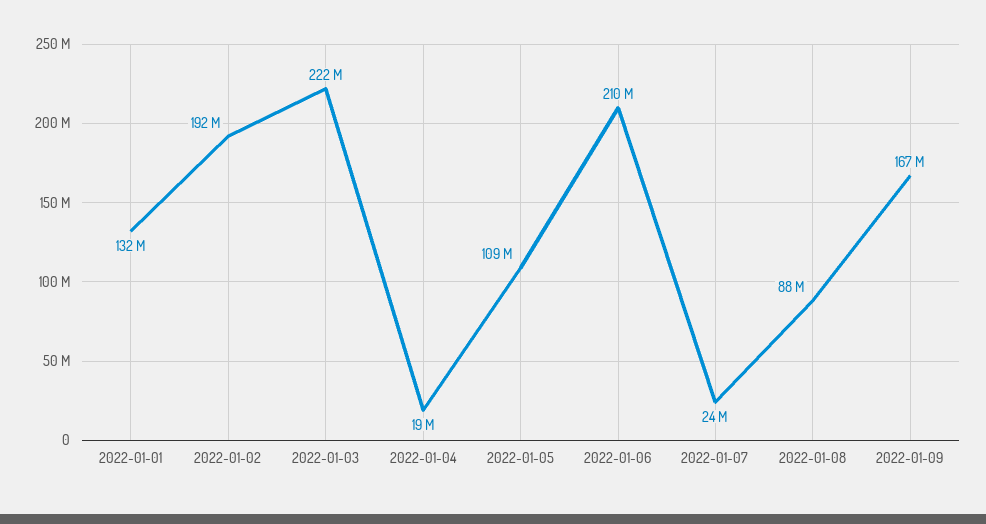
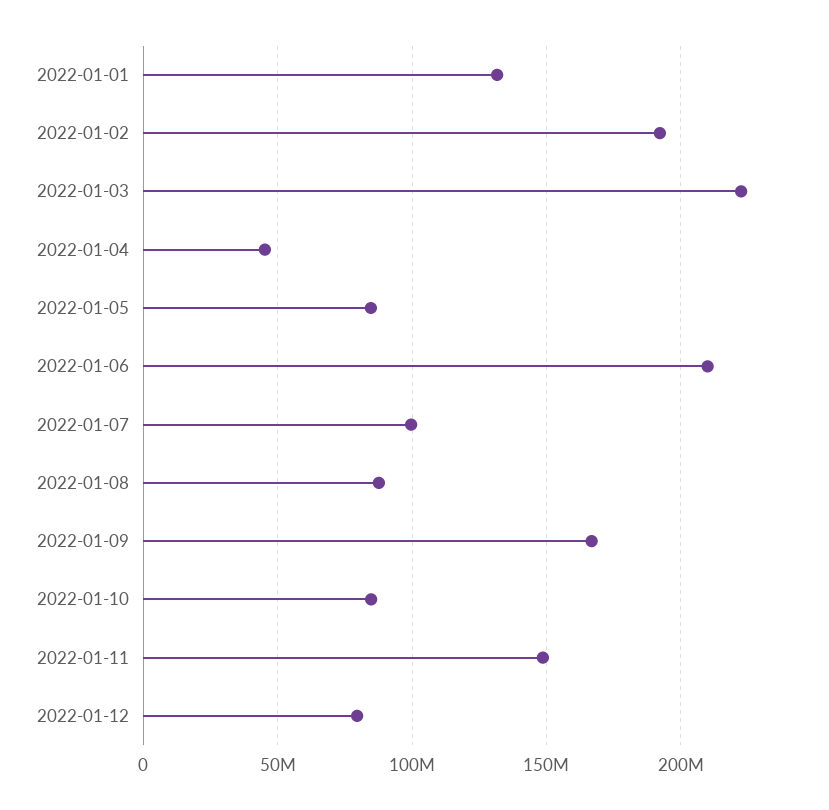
2022-01-04: 19000000 -> 45000000
2022-01-05: 109000000 -> 85000000
2022-01-07: 24000000 -> 100000000
2022-01-10: none -> 85000000
2022-01-11: none -> 150000000
2022-01-12: none -> 80000000

